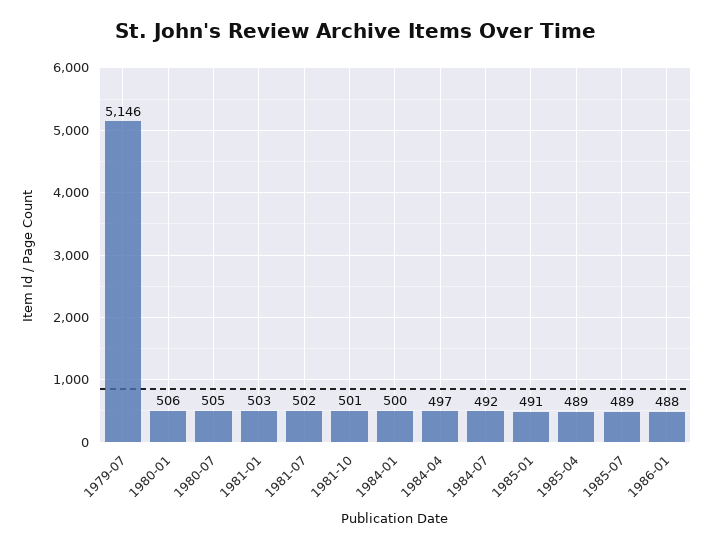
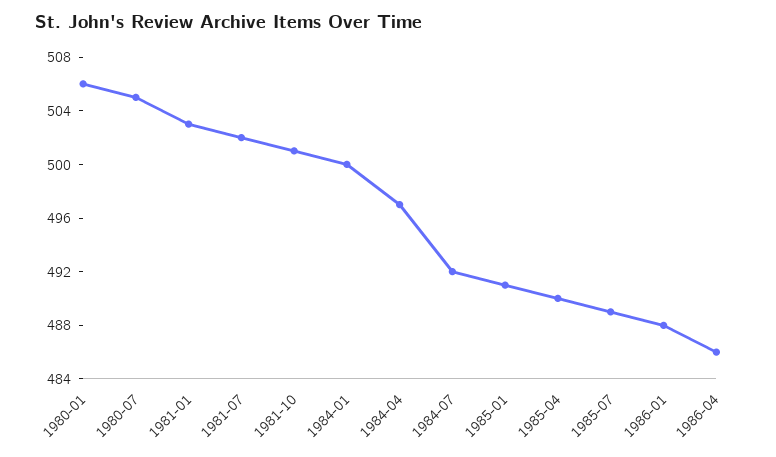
1979-07: 5146 -> none
1985-04: 489 -> 490
1986-04: none -> 486

